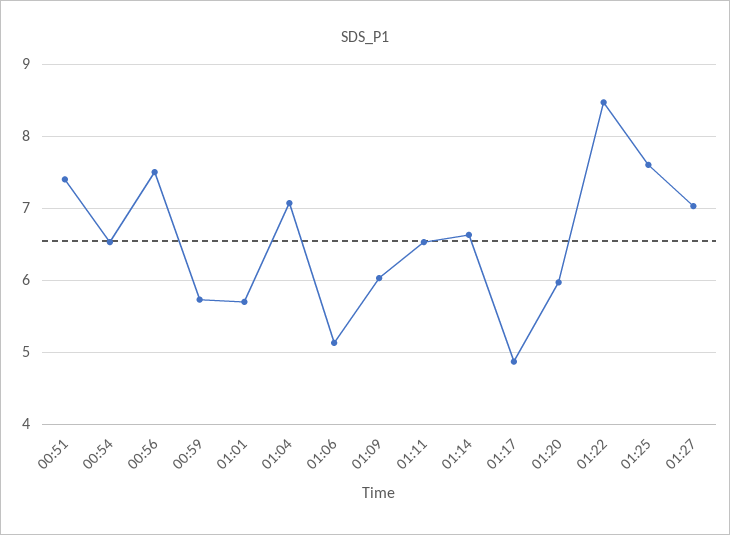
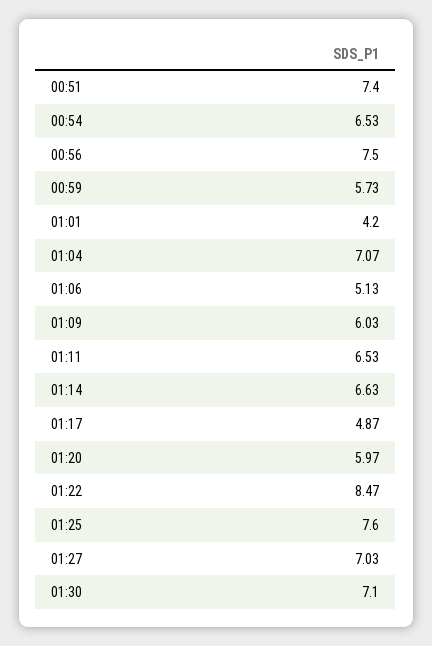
01:01: 5.7 -> 4.2
01:30: none -> 7.1

